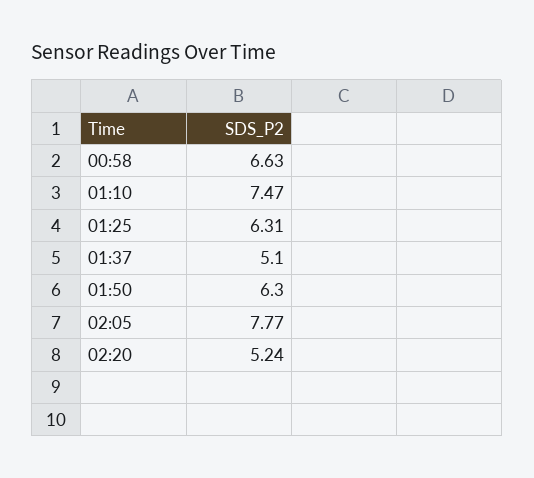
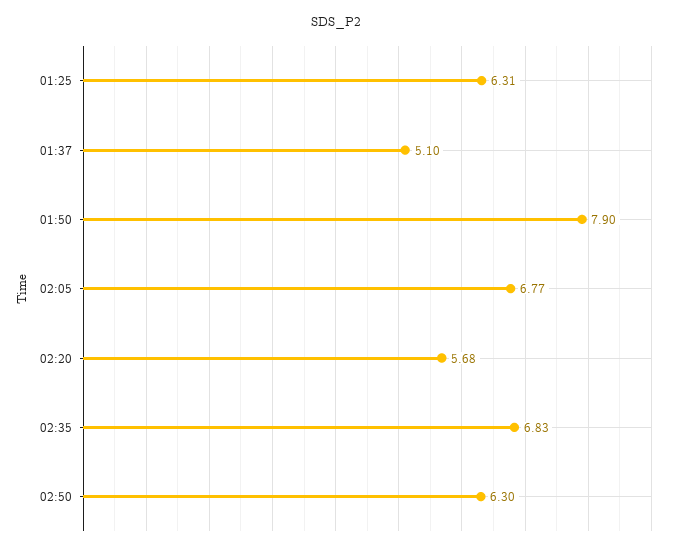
00:58: 6.63 -> none
01:10: 7.47 -> none
01:50: 6.3 -> 7.9
02:05: 7.77 -> 6.77
02:20: 5.24 -> 5.68
02:35: none -> 6.83
02:50: none -> 6.3

